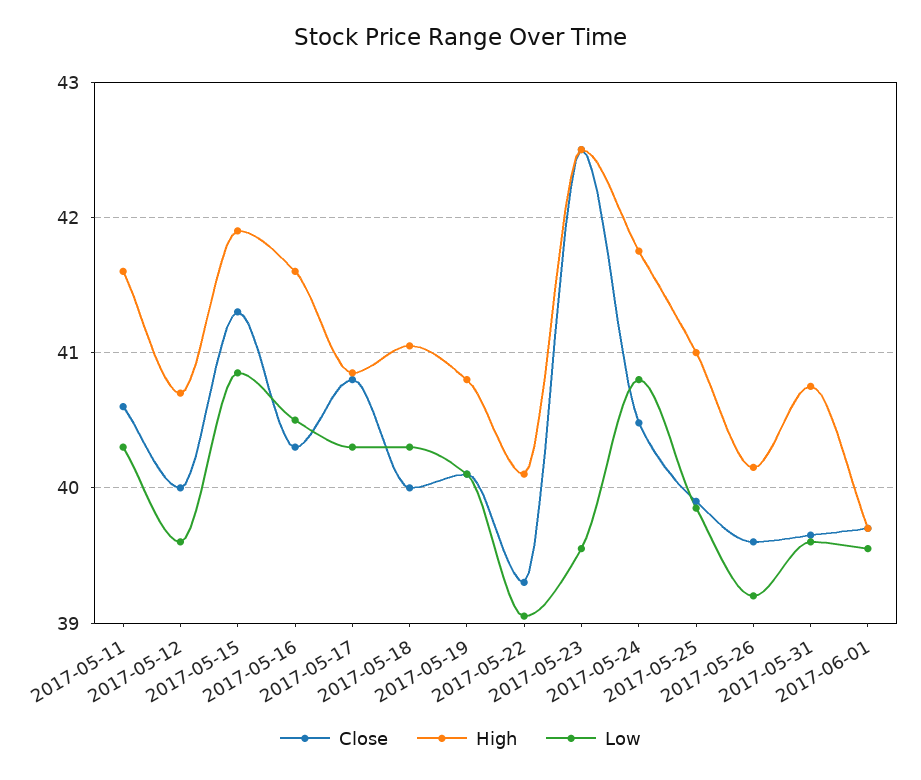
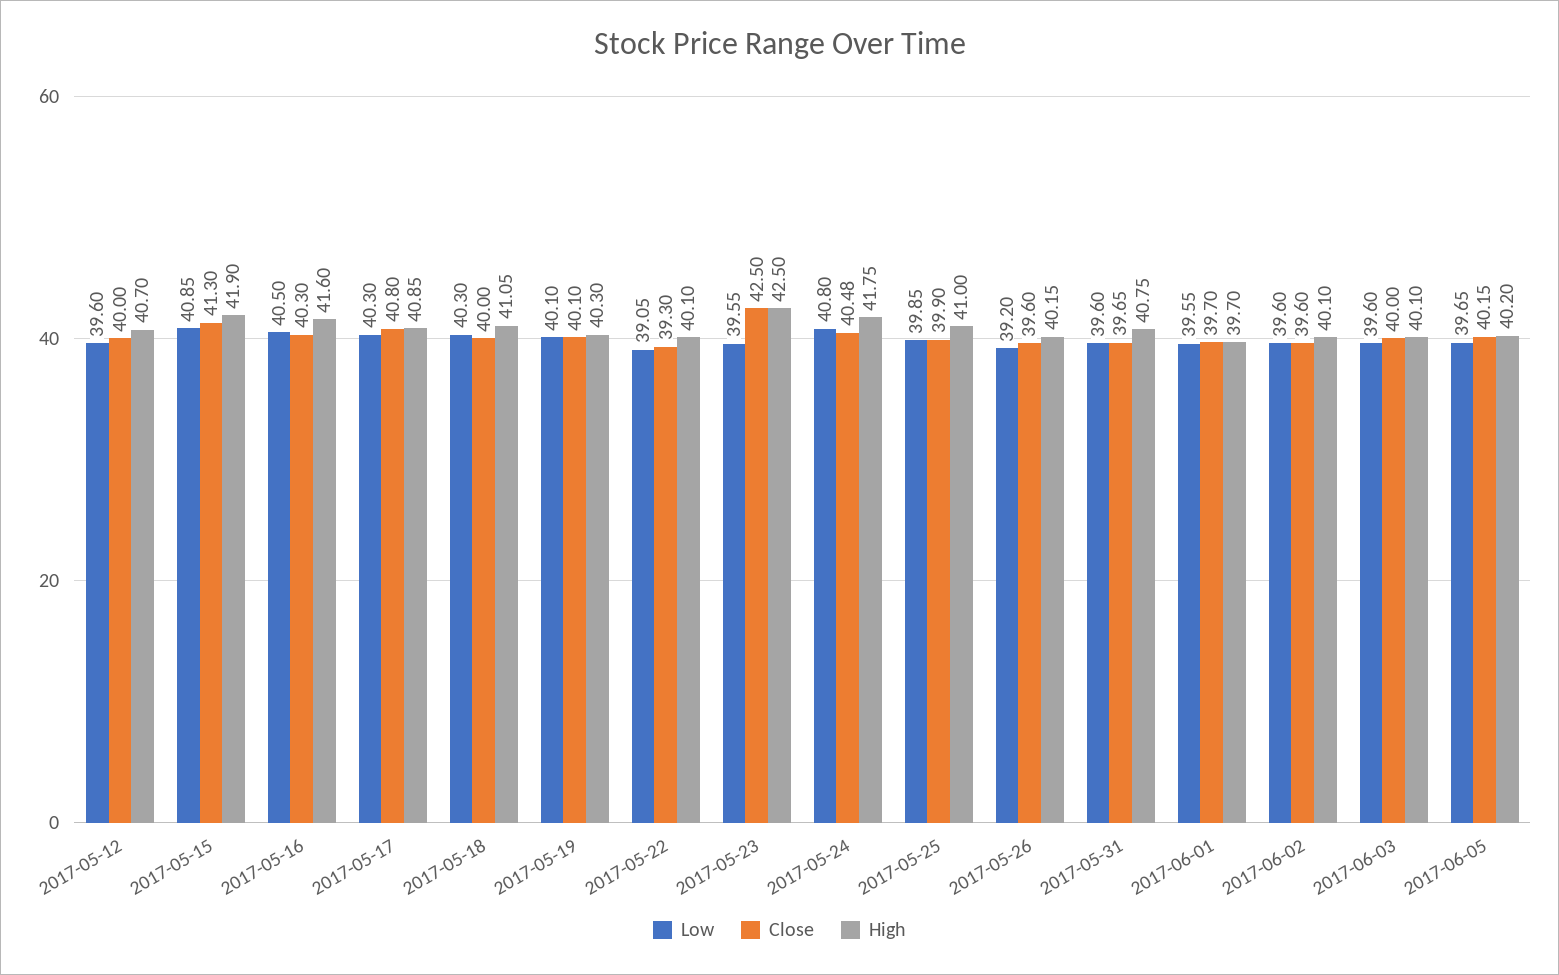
Close, 2017-05-11: 40.6 -> none
High, 2017-05-11: 41.6 -> none
Low, 2017-05-11: 40.3 -> none
High, 2017-05-19: 40.8 -> 40.3
Low, 2017-06-02: none -> 39.6
Close, 2017-06-02: none -> 39.6
High, 2017-06-02: none -> 40.1
Low, 2017-06-03: none -> 39.6
Close, 2017-06-03: none -> 40
High, 2017-06-03: none -> 40.1
Low, 2017-06-05: none -> 39.65
Close, 2017-06-05: none -> 40.15
High, 2017-06-05: none -> 40.2

